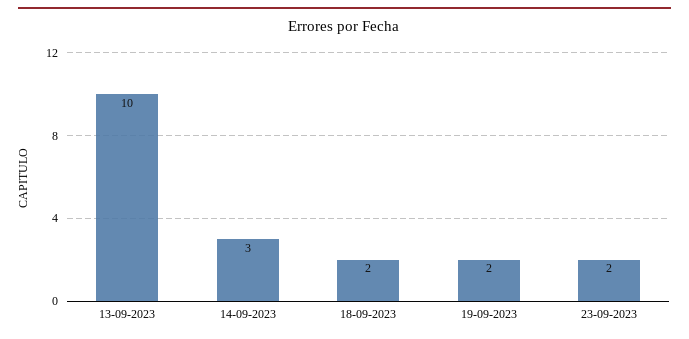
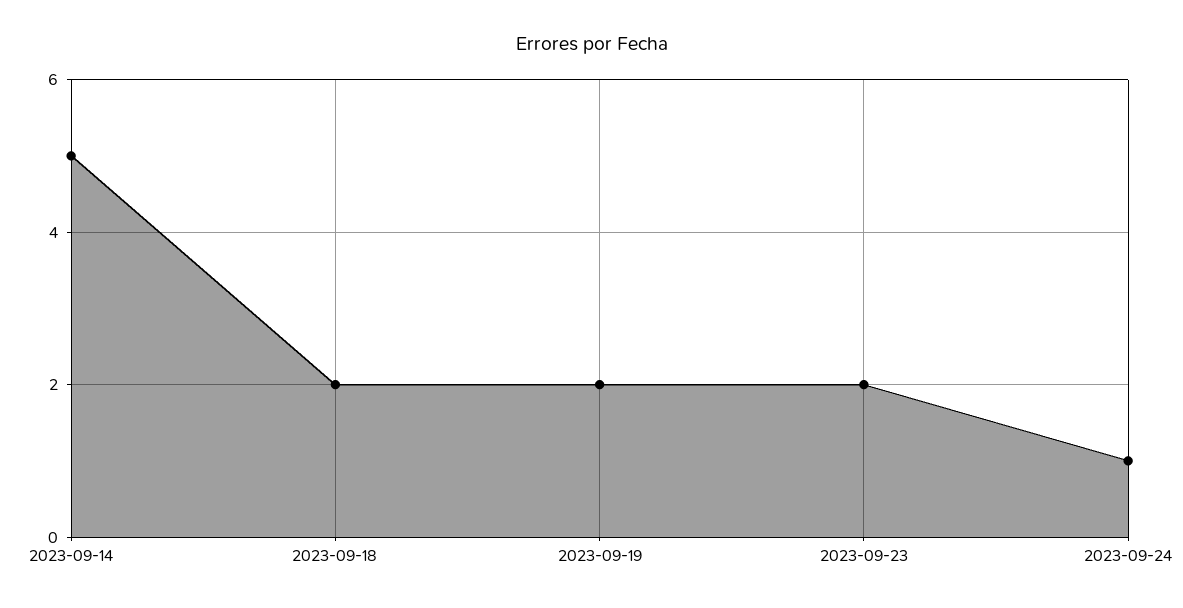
13-09-2023: 10 -> none
14-09-2023: 3 -> 5
2023-09-24: none -> 1

